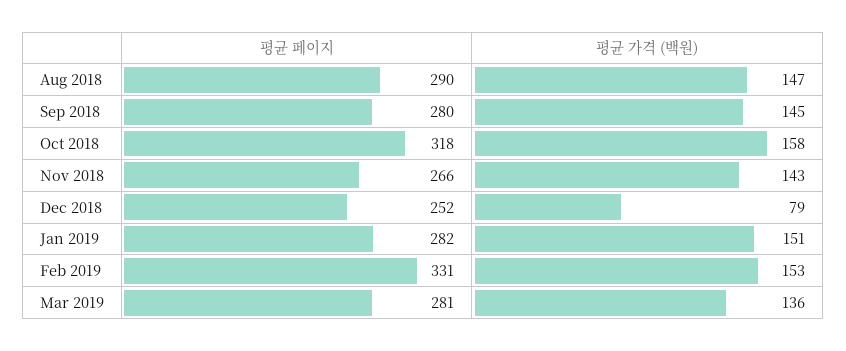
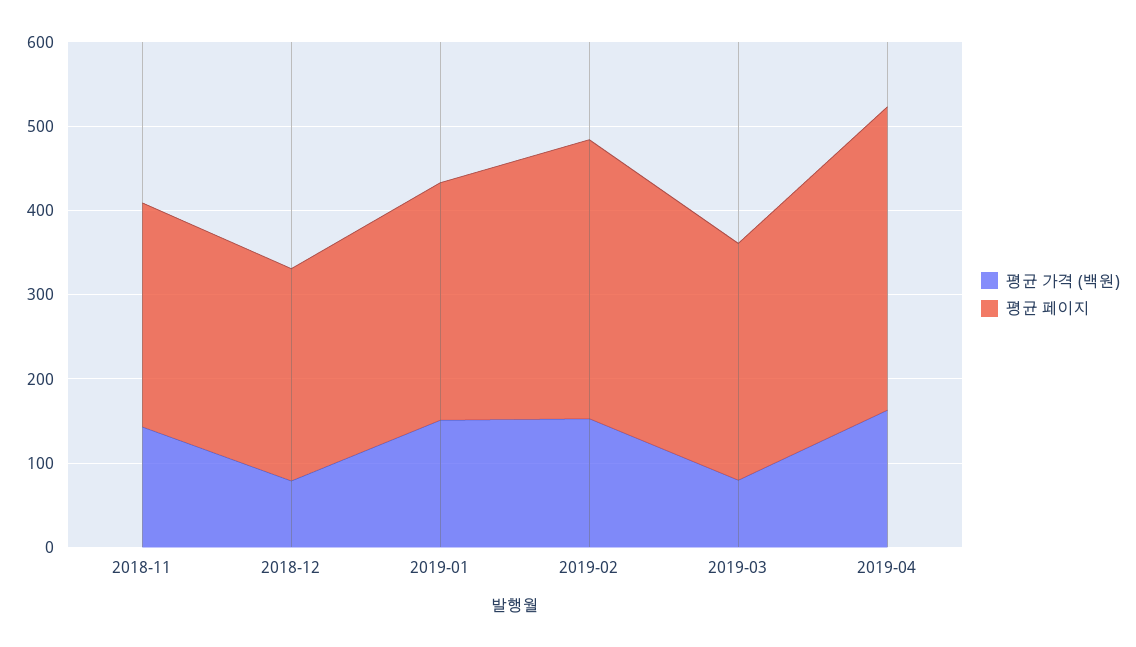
평균 페이지, Aug 2018: 290 -> none
평균 가격 (백원), Aug 2018: 147 -> none
평균 페이지, Sep 2018: 280 -> none
평균 가격 (백원), Sep 2018: 145 -> none
평균 페이지, Oct 2018: 318 -> none
평균 가격 (백원), Oct 2018: 158 -> none
평균 가격 (백원), Mar 2019: 136 -> 80
평균 가격 (백원), 2019-04: none -> 160
평균 페이지, 2019-04: none -> 360

